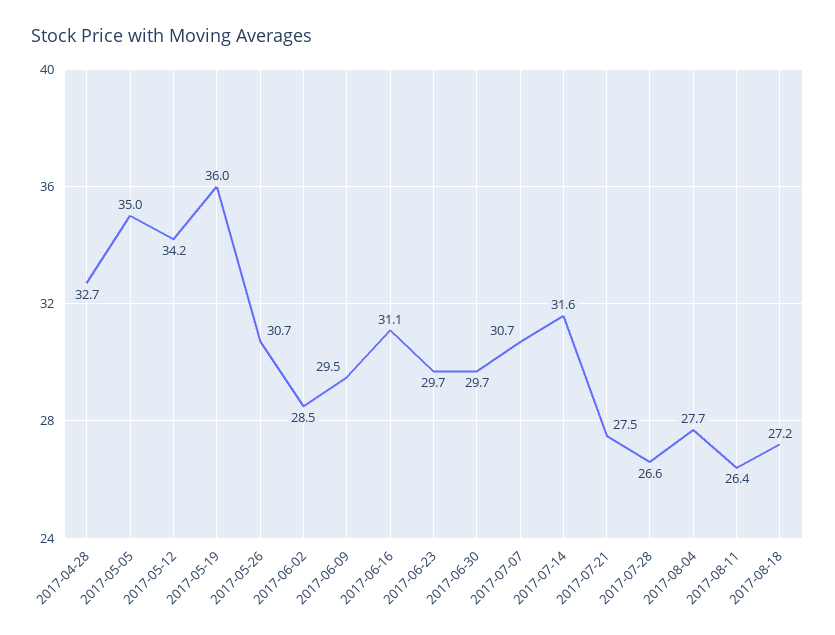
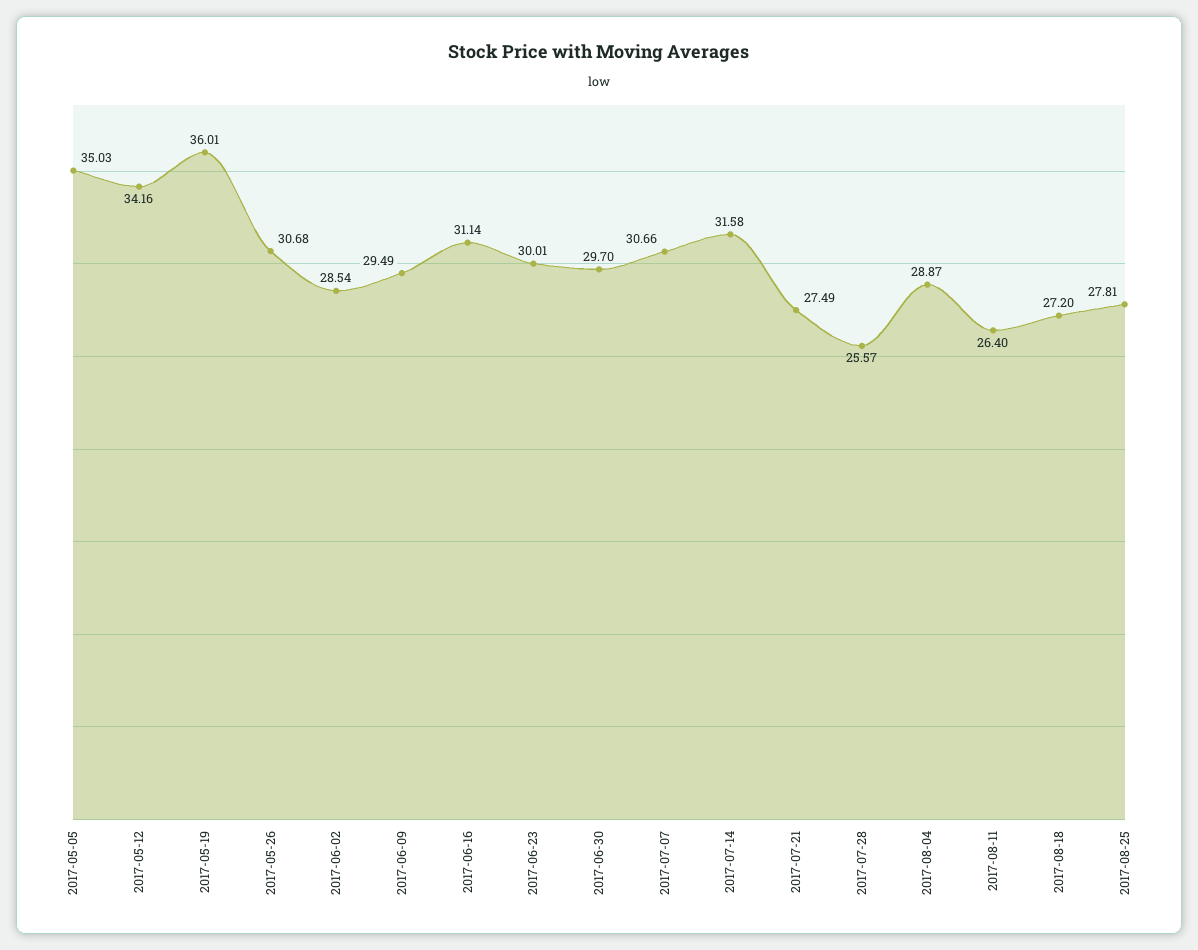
2017-04-28: 32.7 -> none
2017-06-23: 29.7 -> 30.01
2017-07-28: 26.6 -> 25.57
2017-08-04: 27.7 -> 28.87
2017-08-25: none -> 27.81

